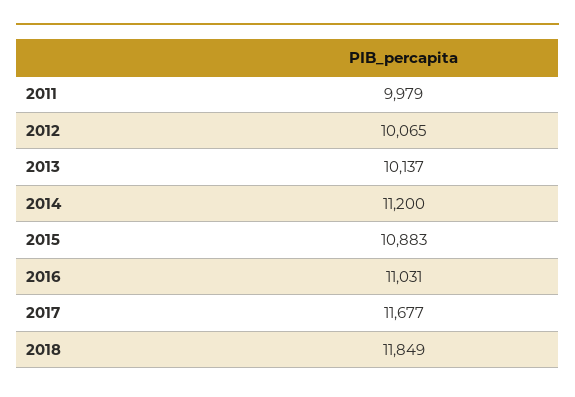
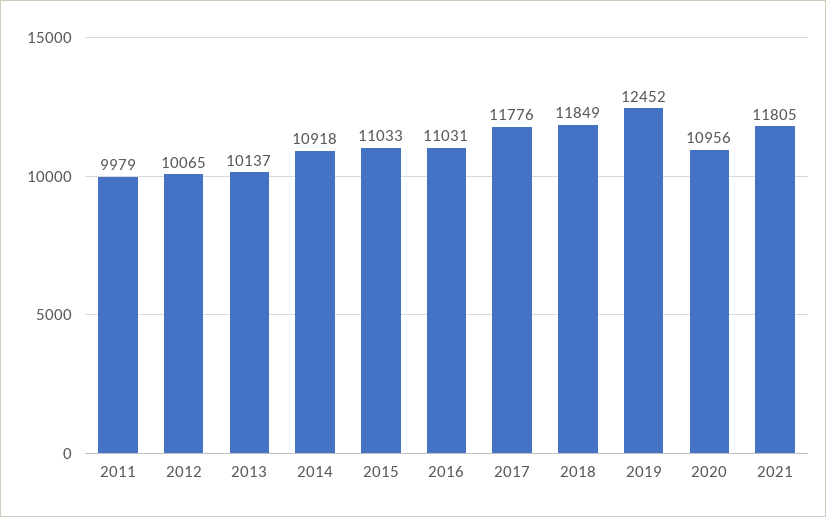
2014: 11200 -> 10918
2015: 10883 -> 11033
2017: 11677 -> 11776
2019: none -> 12452
2020: none -> 10956
2021: none -> 11805

